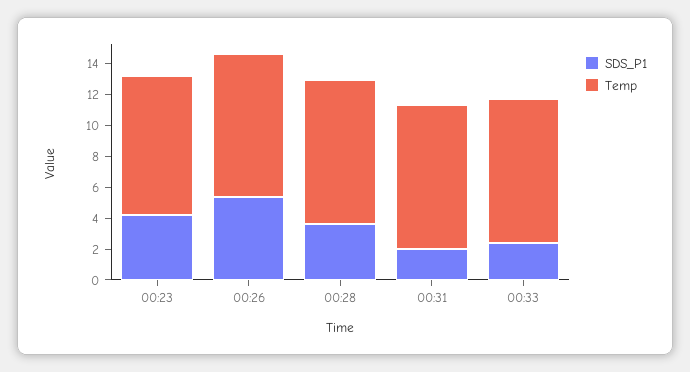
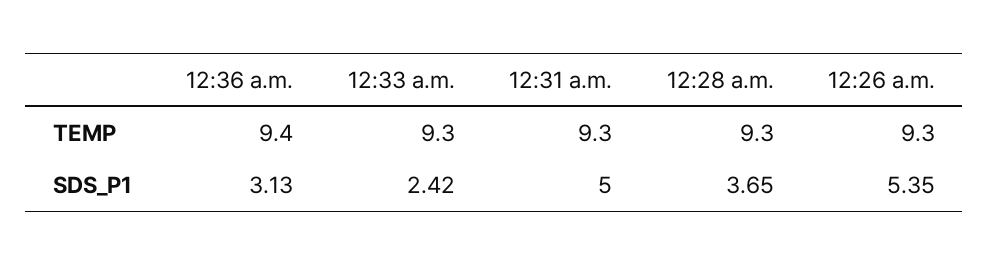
SDS_P1, 00:23: 4 -> none
Temp, 00:23: 9 -> none
SDS_P1, 00:31: 2 -> 5
Temp, 12:36 a.m.: none -> 9.4
SDS_P1, 12:36 a.m.: none -> 3.13

